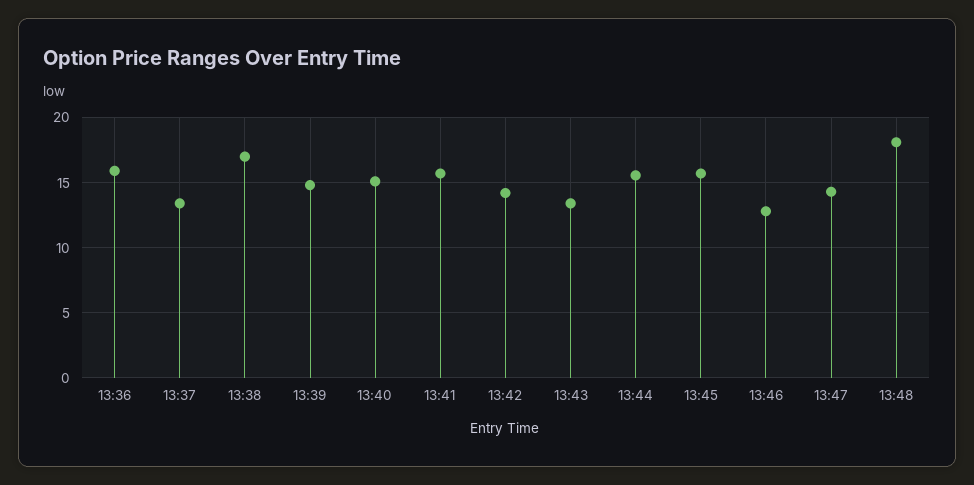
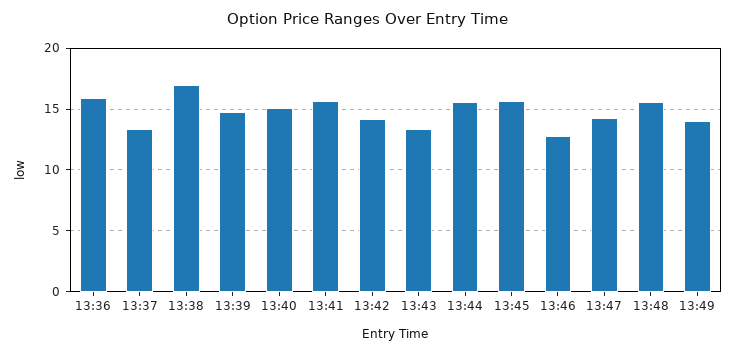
13:48: 18 -> 15.5
13:49: none -> 14

